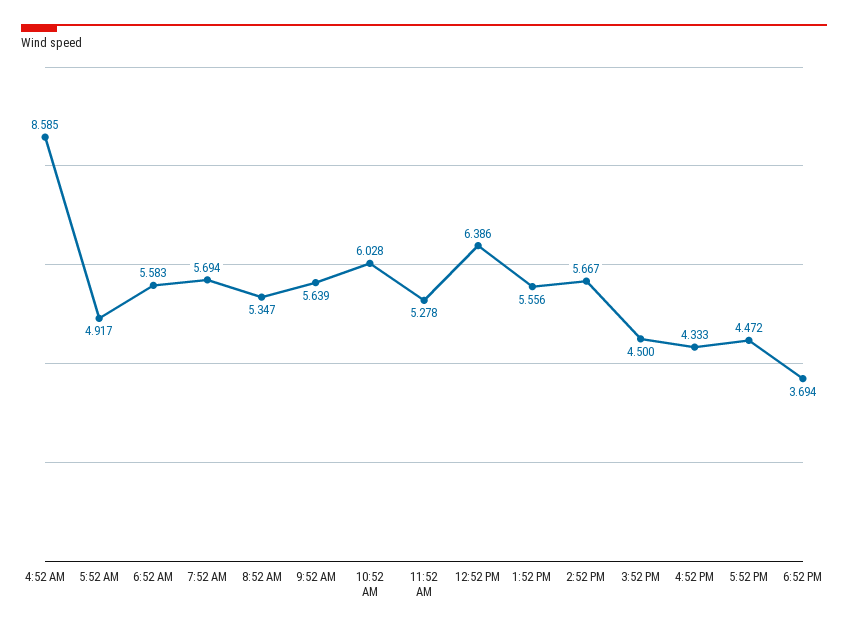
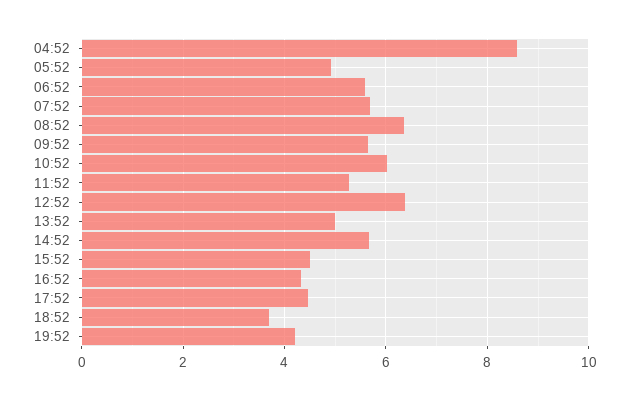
8:52 AM: 5.347 -> 6.4
1:52 PM: 5.556 -> 5
19:52: none -> 4.2

